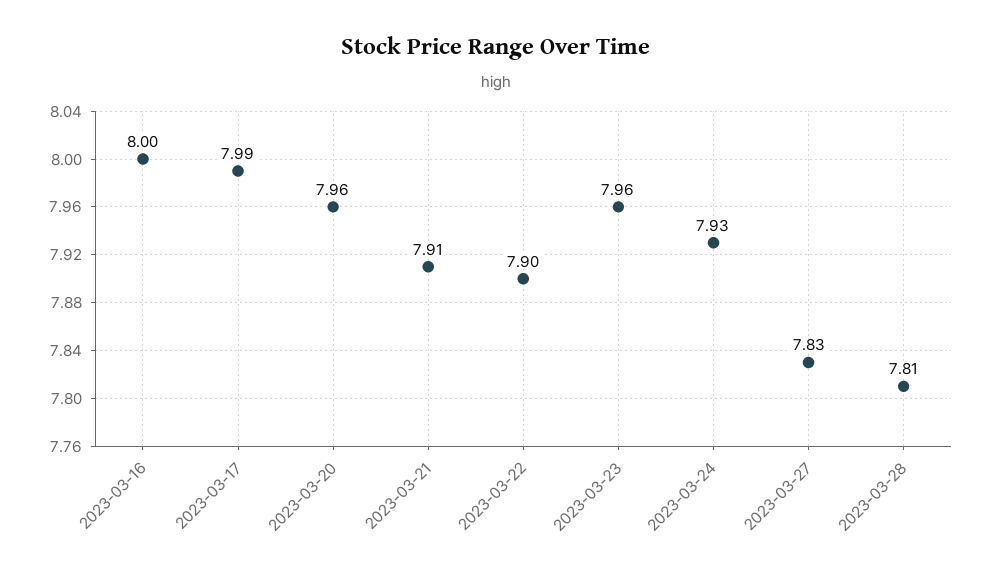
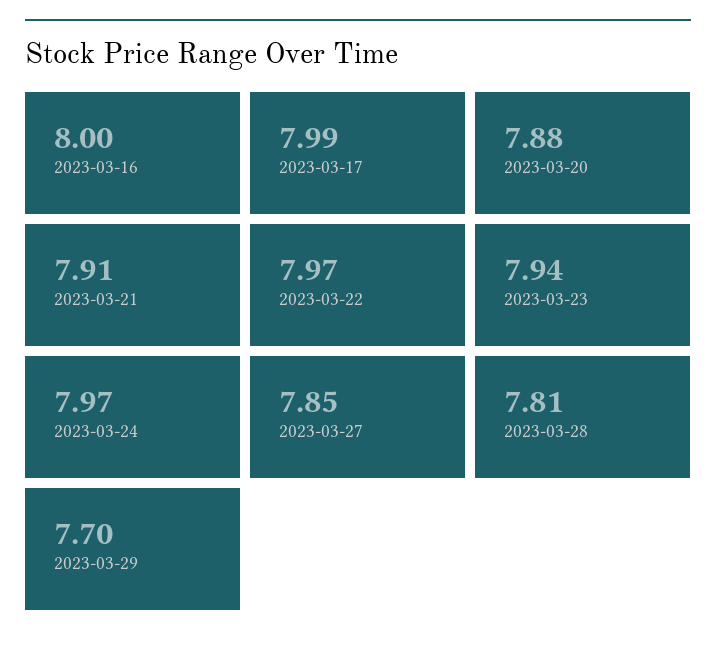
2023-03-20: 7.96 -> 7.88
2023-03-22: 7.9 -> 7.97
2023-03-23: 7.96 -> 7.94
2023-03-24: 7.93 -> 7.97
2023-03-27: 7.83 -> 7.85
2023-03-29: none -> 7.7

